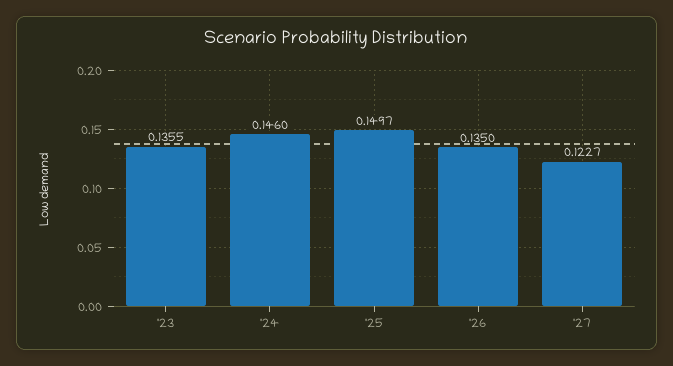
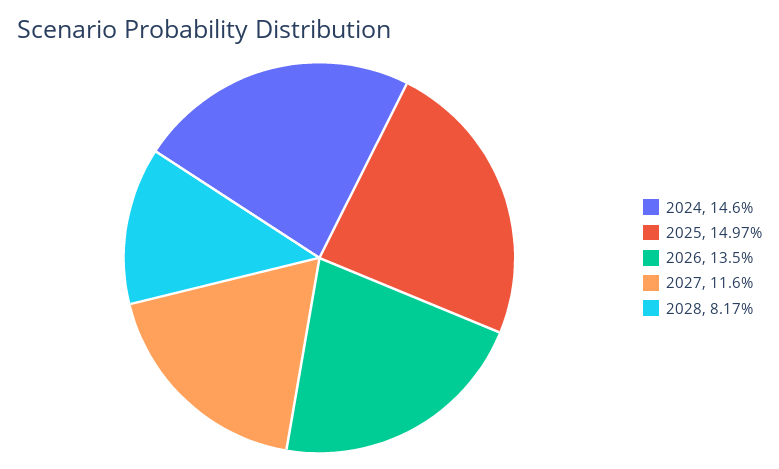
'23: 0.1355 -> none
'27: 0.1227 -> 0.116
2028: none -> 0.0817

